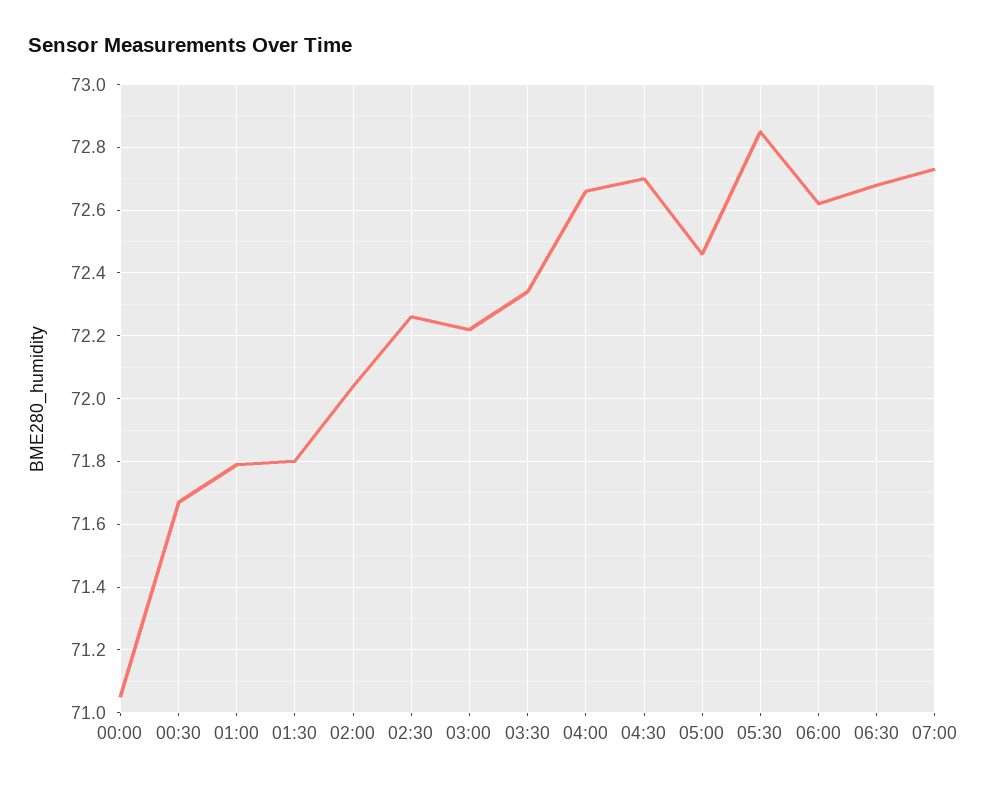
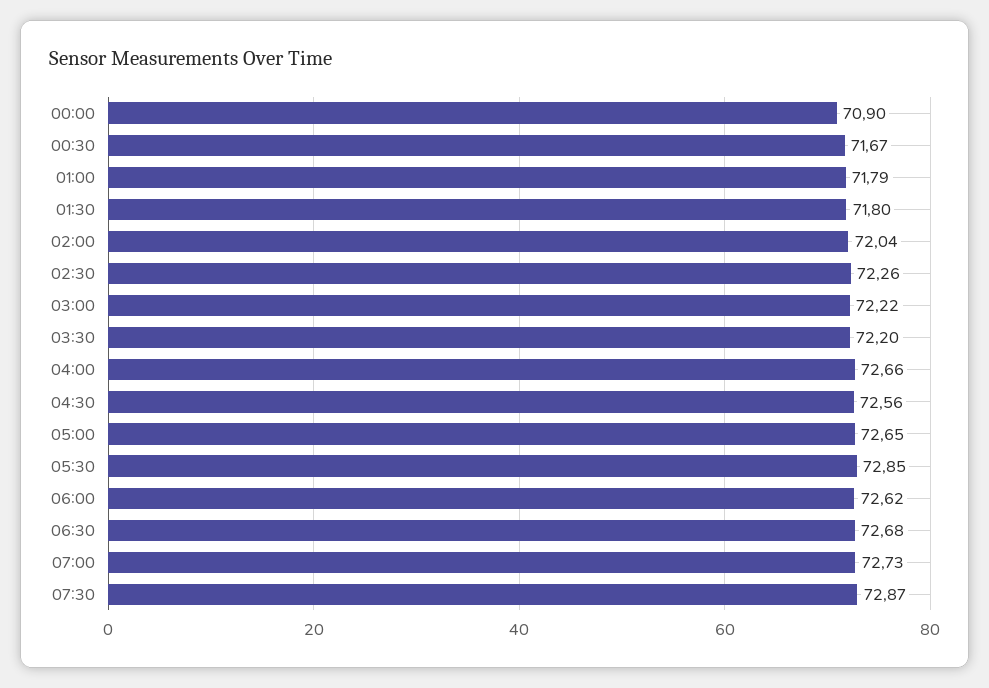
00:00: 71.05 -> 70.9
03:30: 72.35 -> 72.2
04:30: 72.7 -> 72.56
05:00: 72.45 -> 72.65
07:30: none -> 72.87

